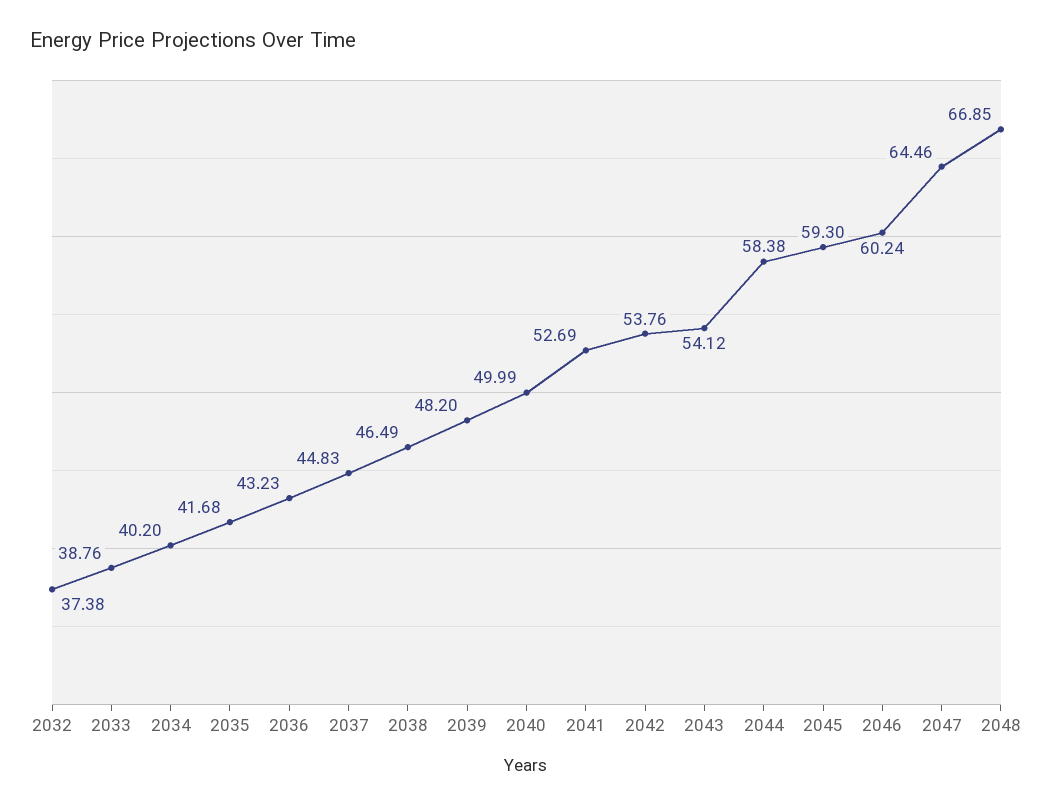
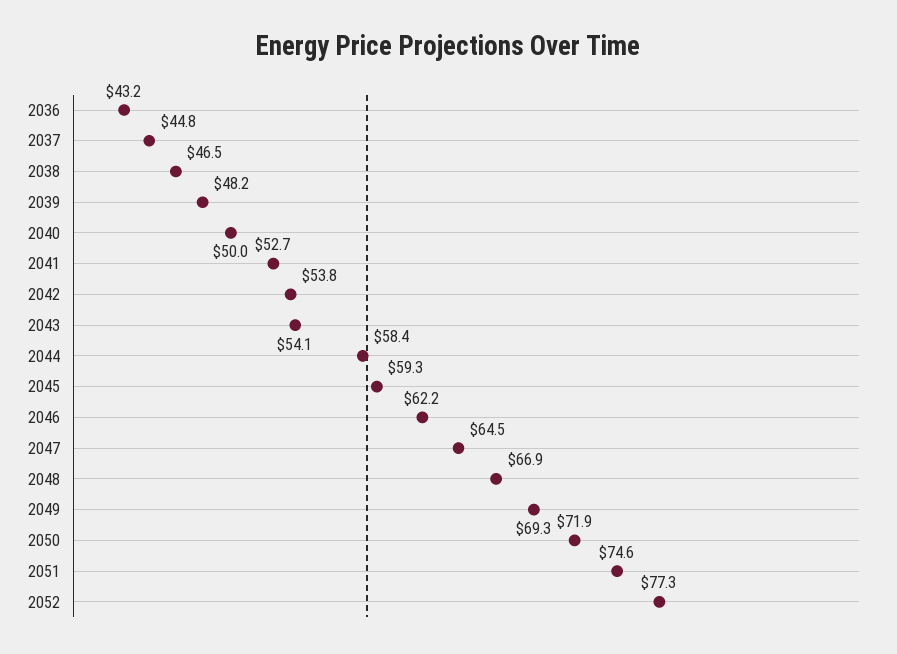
2032: 37.38 -> none
2033: 38.76 -> none
2034: 40.2 -> none
2035: 41.68 -> none
2046: 60.24 -> 62.2
2049: none -> 69.3
2050: none -> 71.9
2051: none -> 74.6
2052: none -> 77.3

